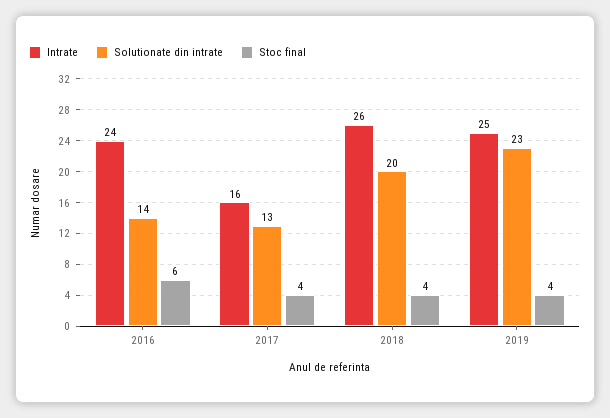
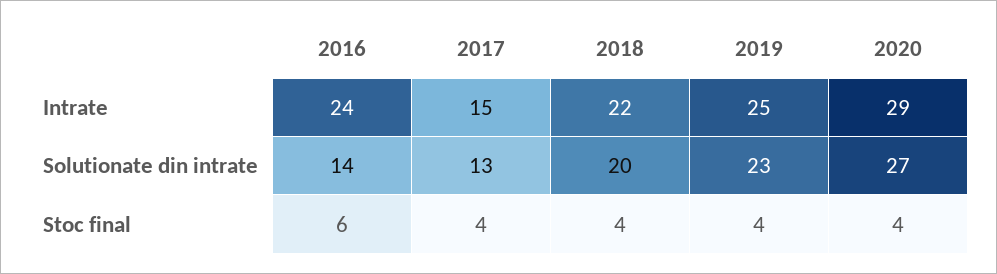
Intrate, 2017: 16 -> 15
Intrate, 2018: 26 -> 22
Intrate, 2020: none -> 29
Solutionate din intrate, 2020: none -> 27
Stoc final, 2020: none -> 4

